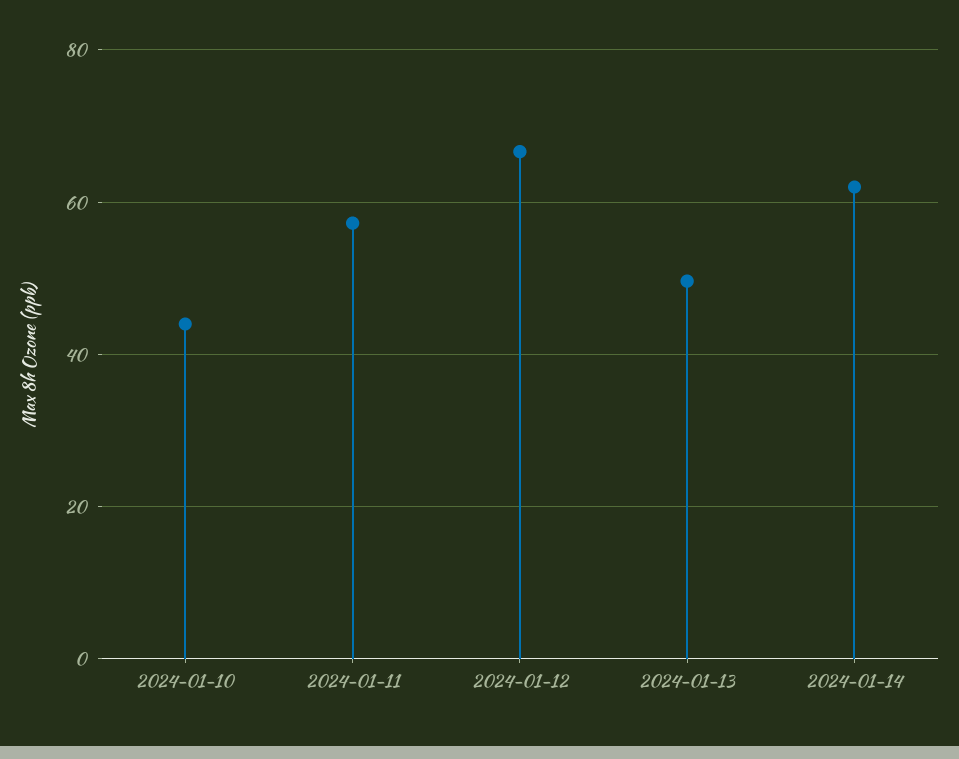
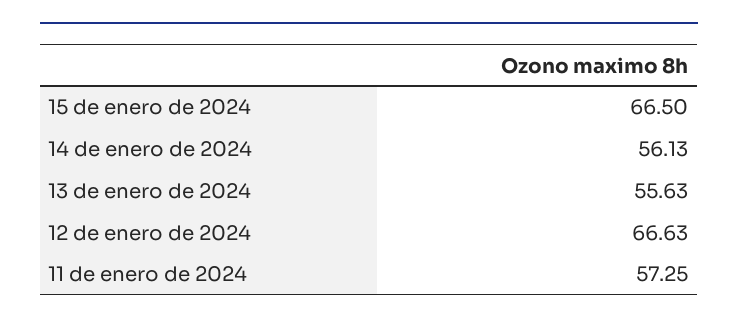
2024-01-10: 44 -> none
2024-01-13: 50 -> 55.63
2024-01-14: 62 -> 56.13
15 de enero de 2024: none -> 66.5

